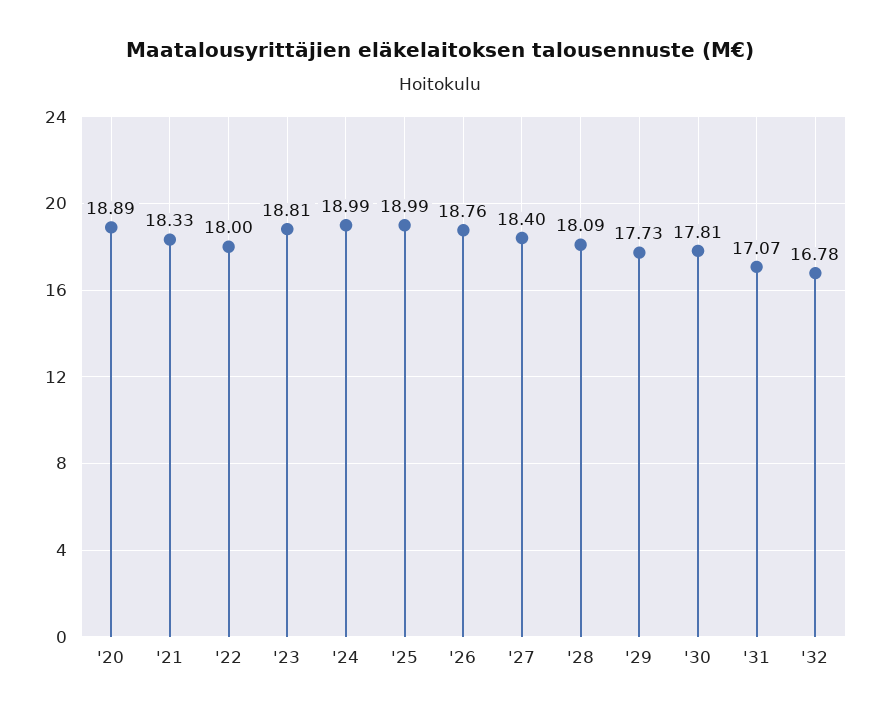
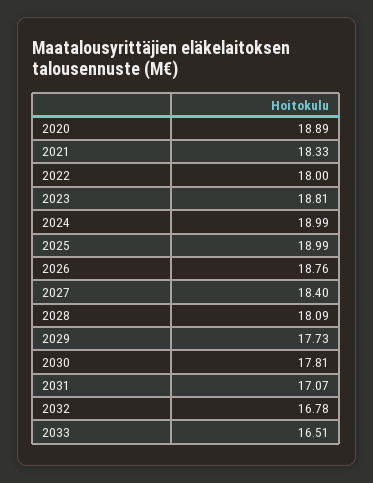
2033: none -> 16.51

